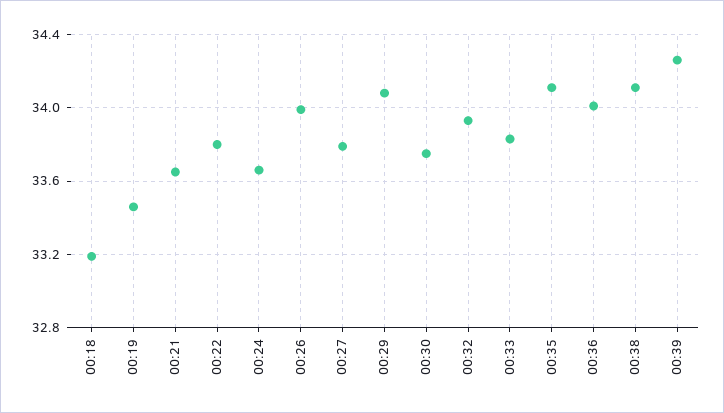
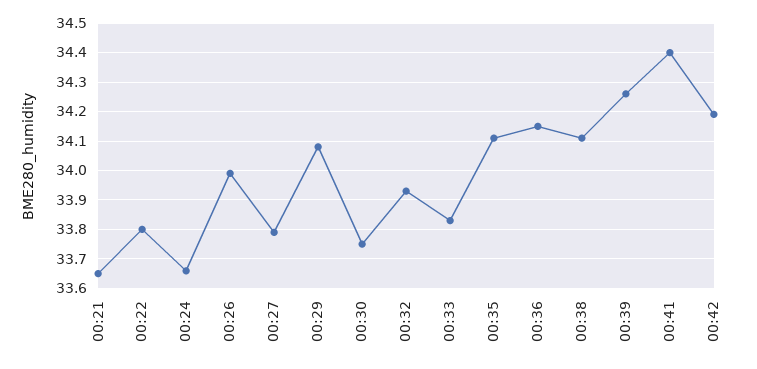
00:18: 33.2 -> none
00:19: 33.45 -> none
00:36: 34 -> 34.15
00:41: none -> 34.4
00:42: none -> 34.2

